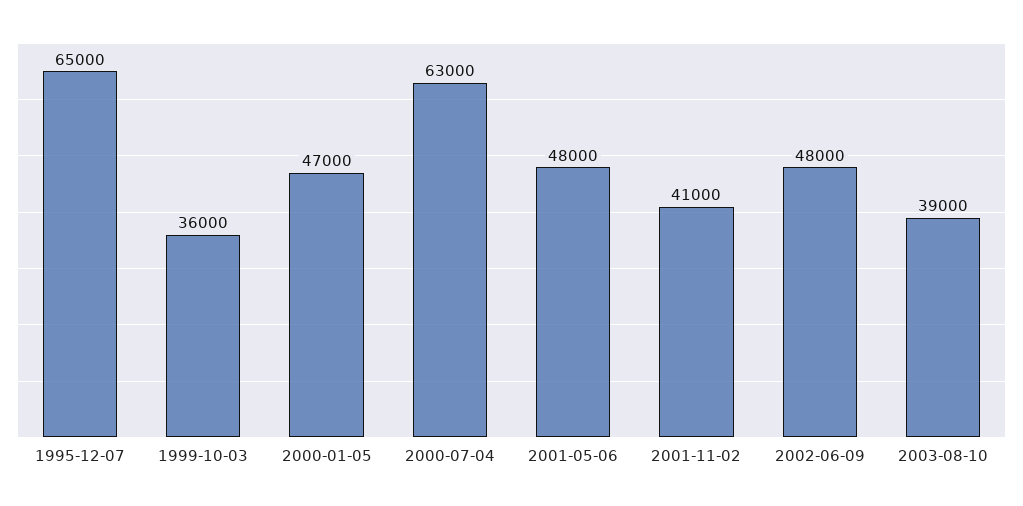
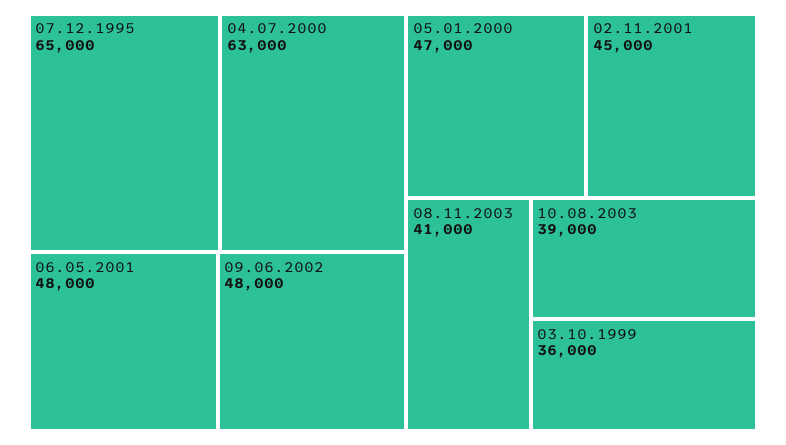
2001-11-02: 41000 -> 45000
08.11.2003: none -> 41000

